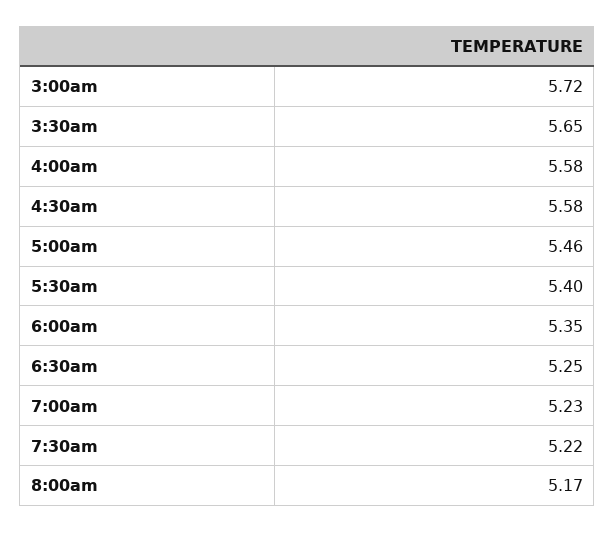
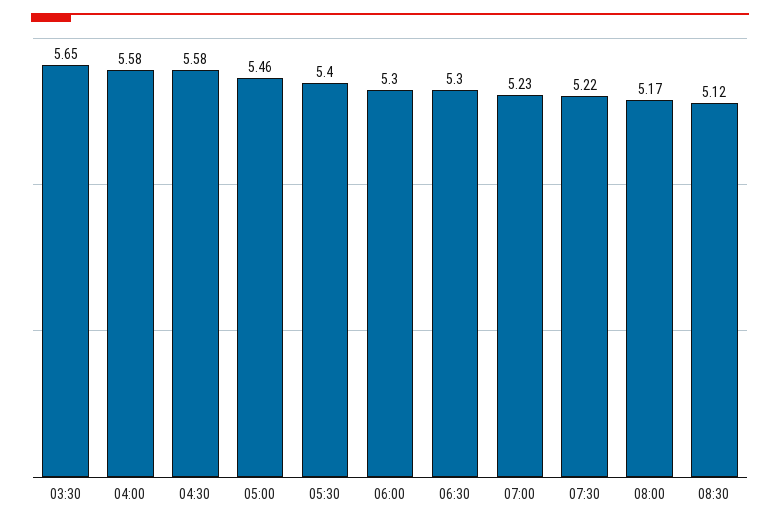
3:00am: 5.72 -> none
6:00am: 5.35 -> 5.3
6:30am: 5.25 -> 5.3
08:30: none -> 5.12

